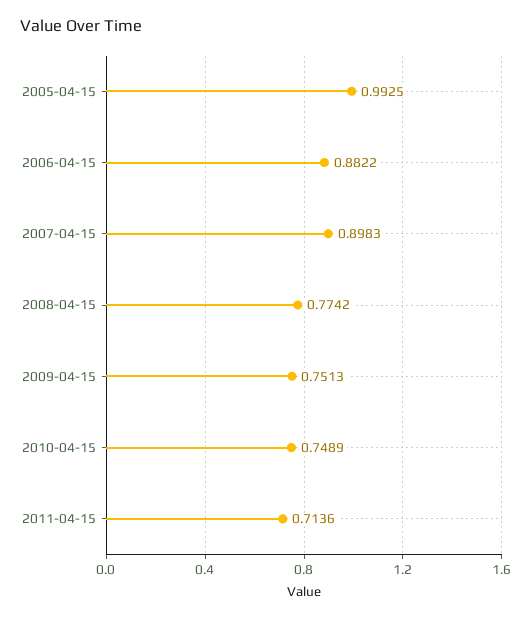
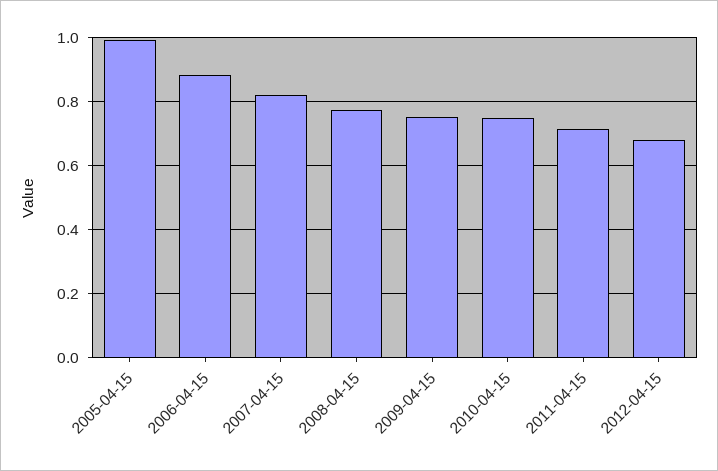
2007-04-15: 0.8983 -> 0.82
2012-04-15: none -> 0.68

